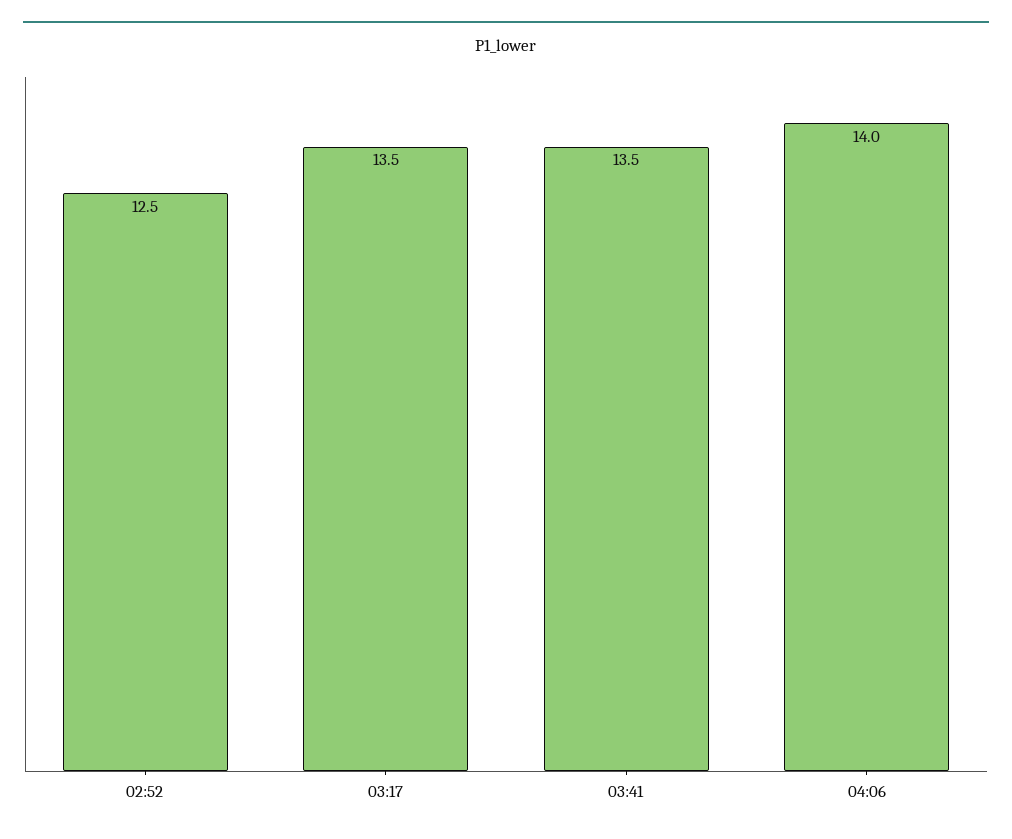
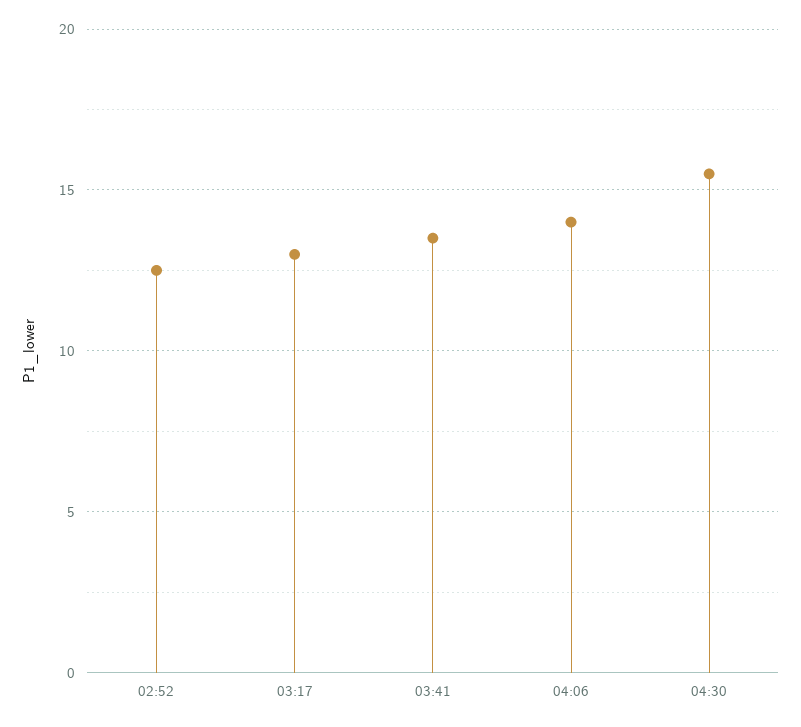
03:17: 13.5 -> 13
04:30: none -> 15.5

